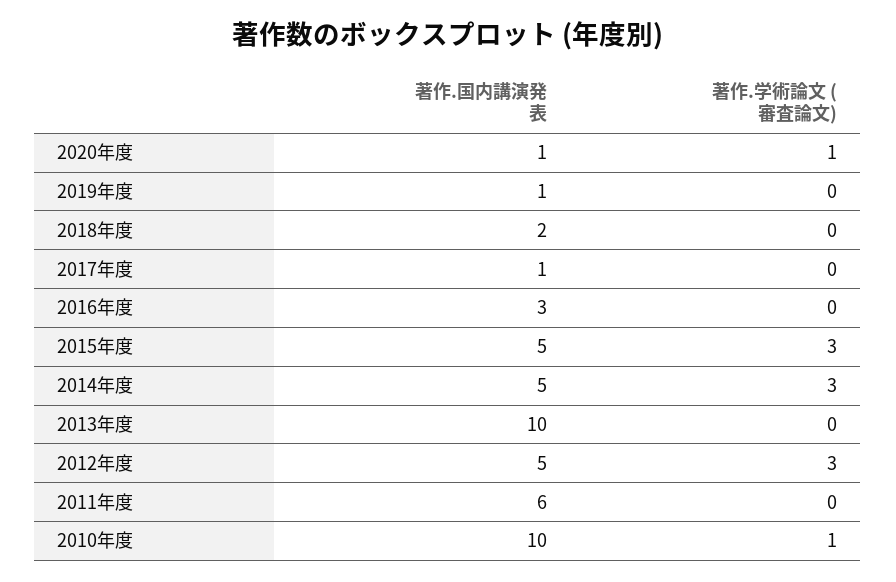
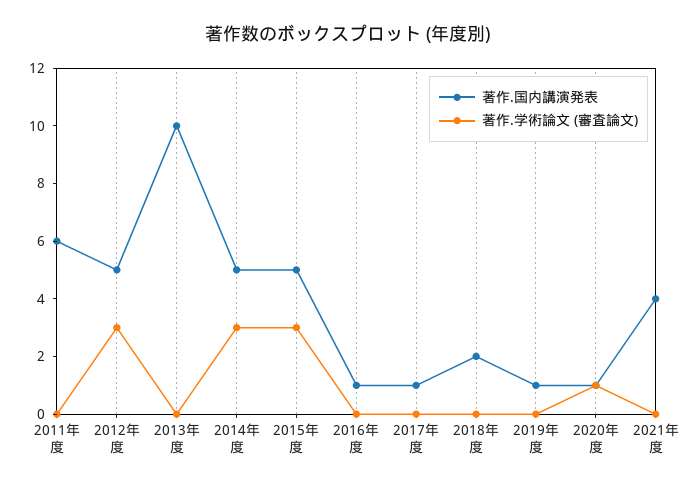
著作.国内講演発表, 2016年度: 3 -> 1
著作.国内講演発表, 2010年度: 10 -> none
著作.学術論文 (審査論文), 2010年度: 1 -> none
著作.国内講演発表, 2021年度: none -> 4
著作.学術論文 (審査論文), 2021年度: none -> 0

